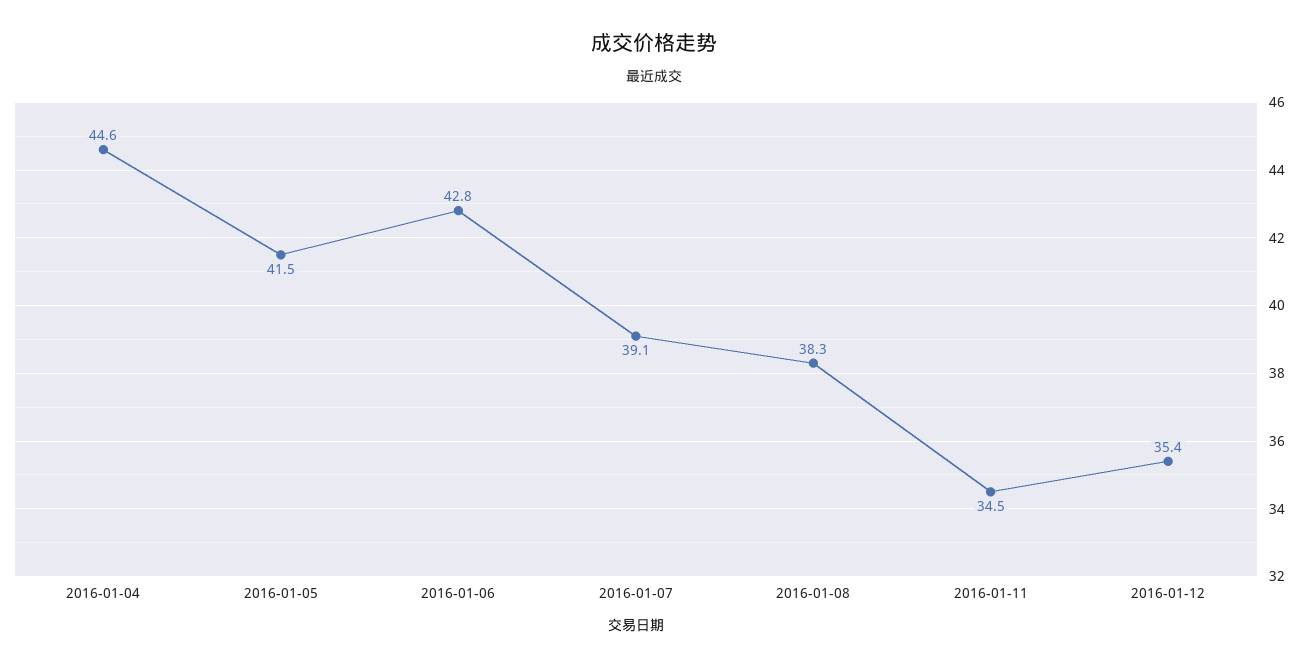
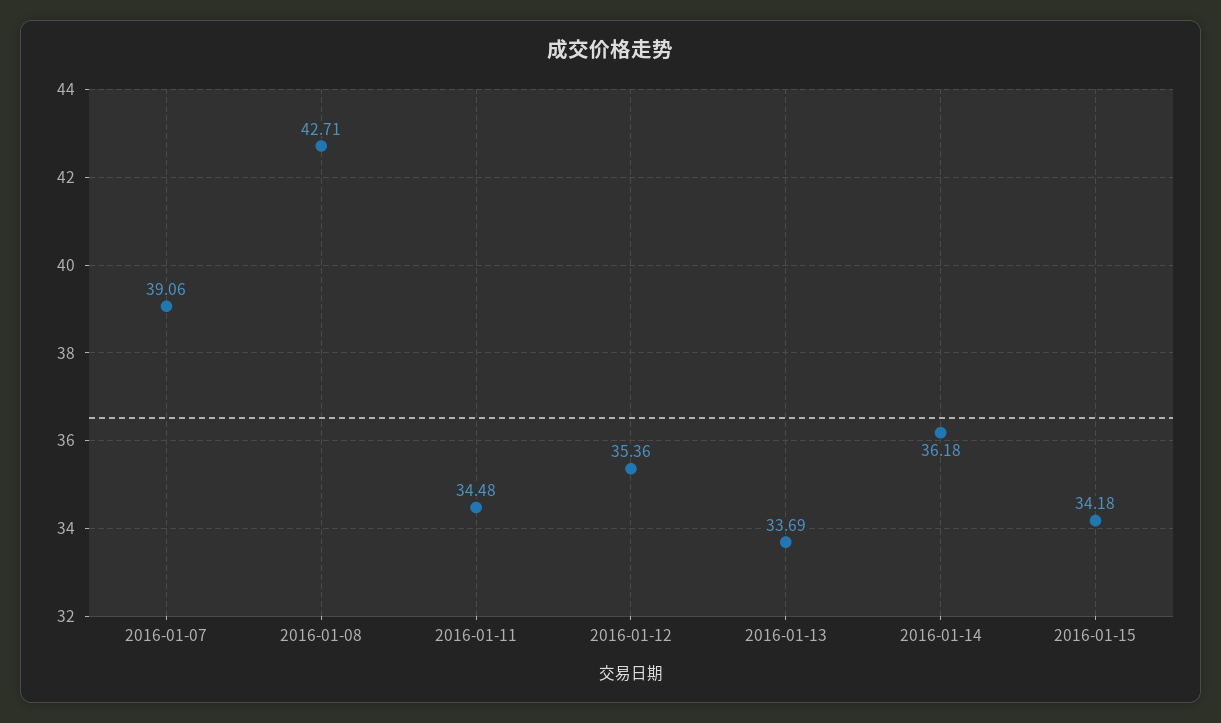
2016-01-04: 44.6 -> none
2016-01-05: 41.5 -> none
2016-01-06: 42.8 -> none
2016-01-08: 38.3 -> 42.71
2016-01-13: none -> 33.69
2016-01-14: none -> 36.18
2016-01-15: none -> 34.18

